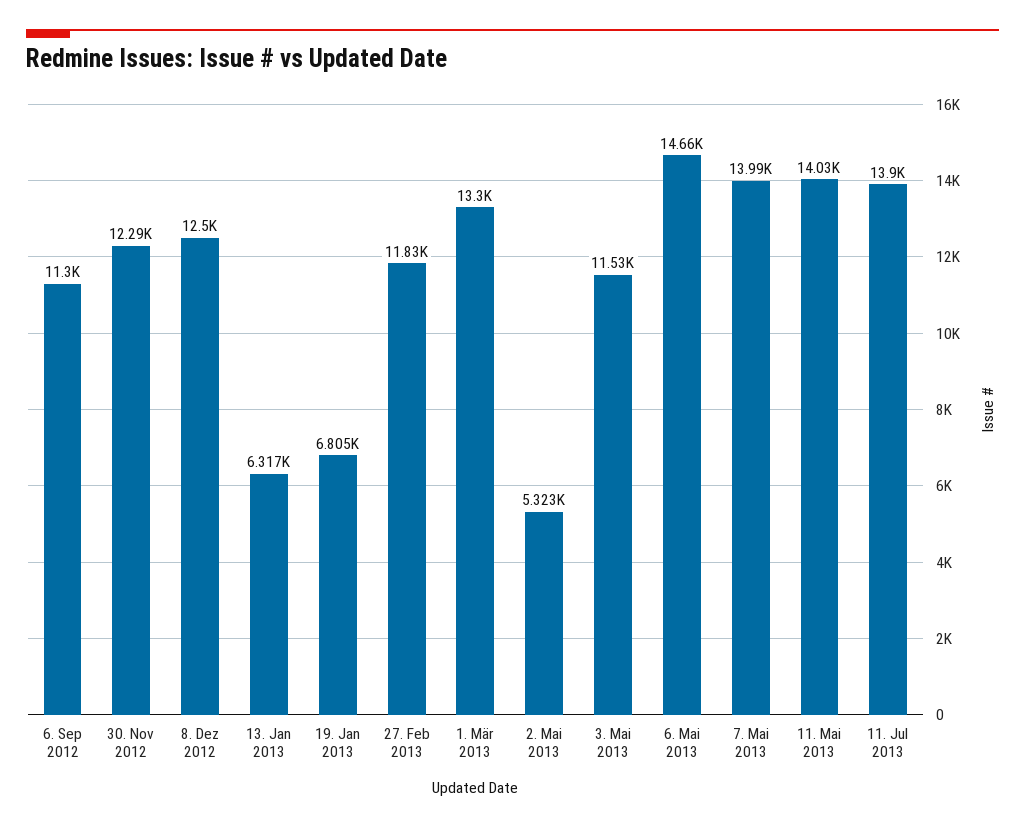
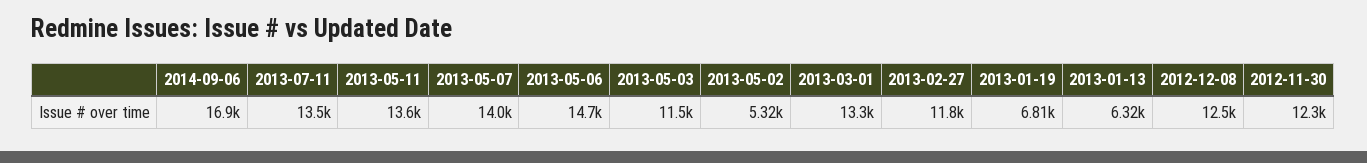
6. Sep 2012: 11300 -> none
11. Mai 2013: 14030 -> 13600
11. Jul 2013: 13900 -> 13500
2014-09-06: none -> 16900

